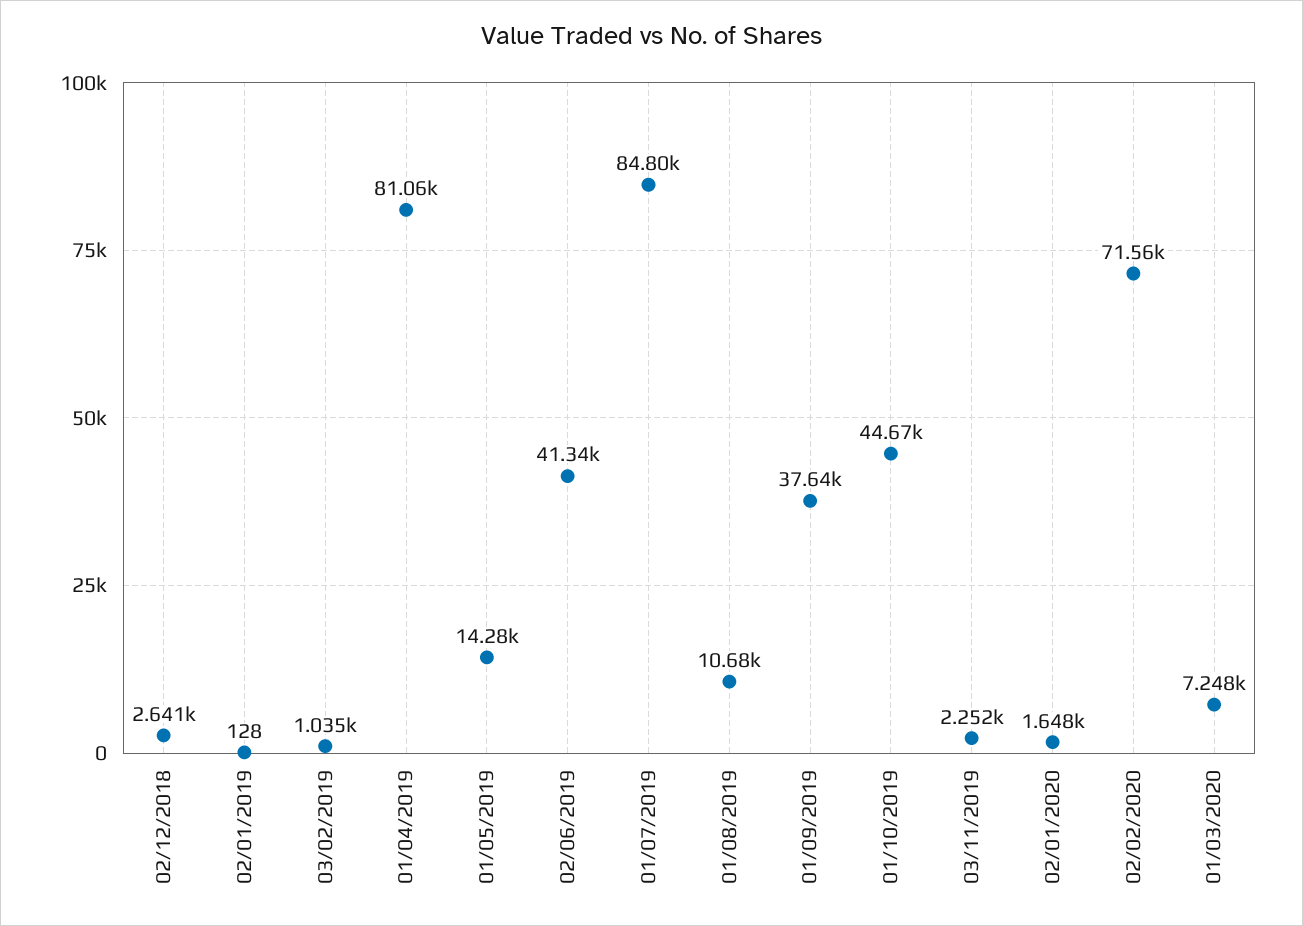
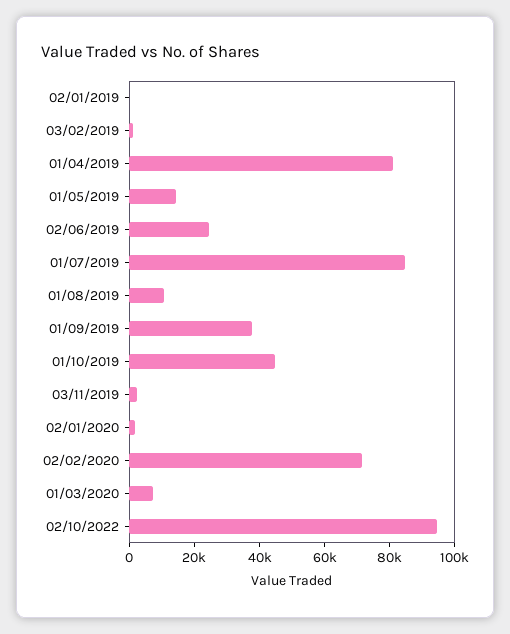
02/12/2018: 2641 -> none
02/06/2019: 41340 -> 25000
02/10/2022: none -> 95000

